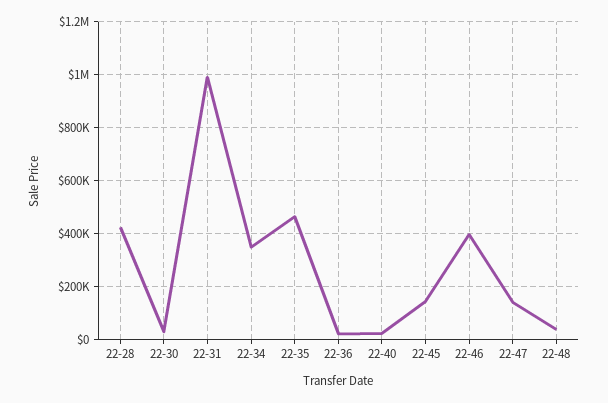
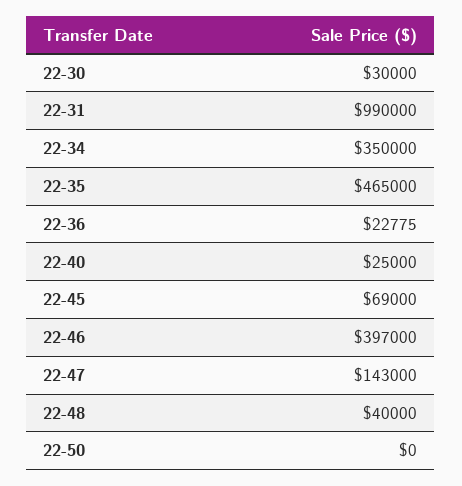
22-28: 425000 -> none
22-45: 150000 -> 69000
22-50: none -> 0

